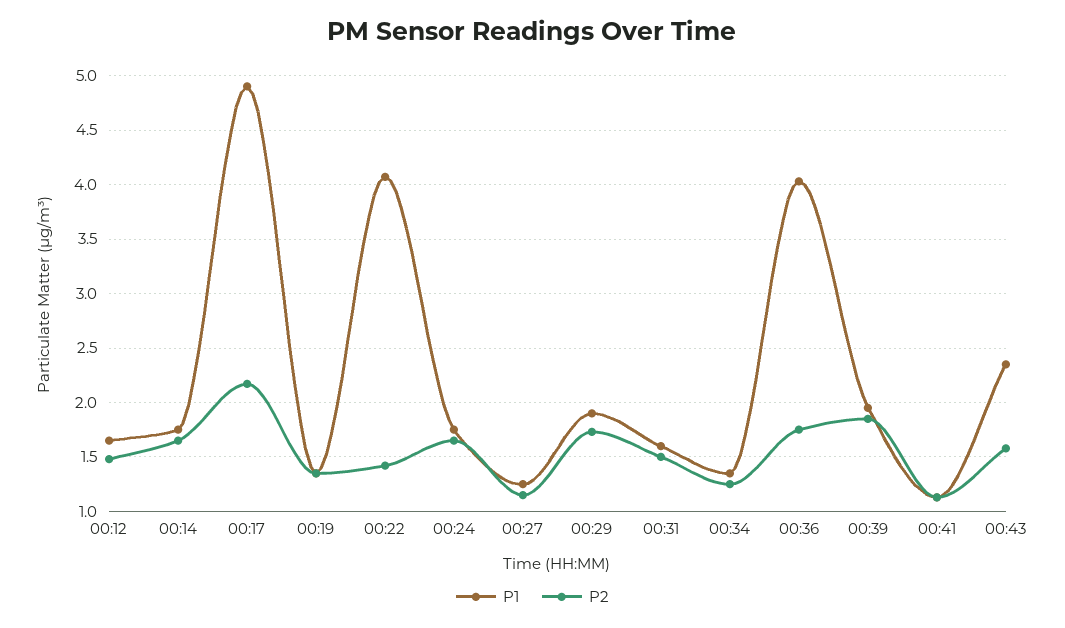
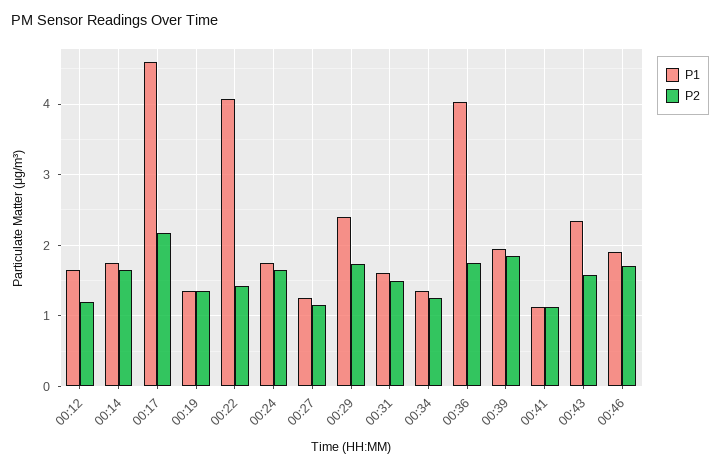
P2, 00:12: 1.5 -> 1.2
P1, 00:17: 4.9 -> 4.6
P1, 00:29: 1.9 -> 2.4
P1, 00:46: none -> 1.9
P2, 00:46: none -> 1.7

